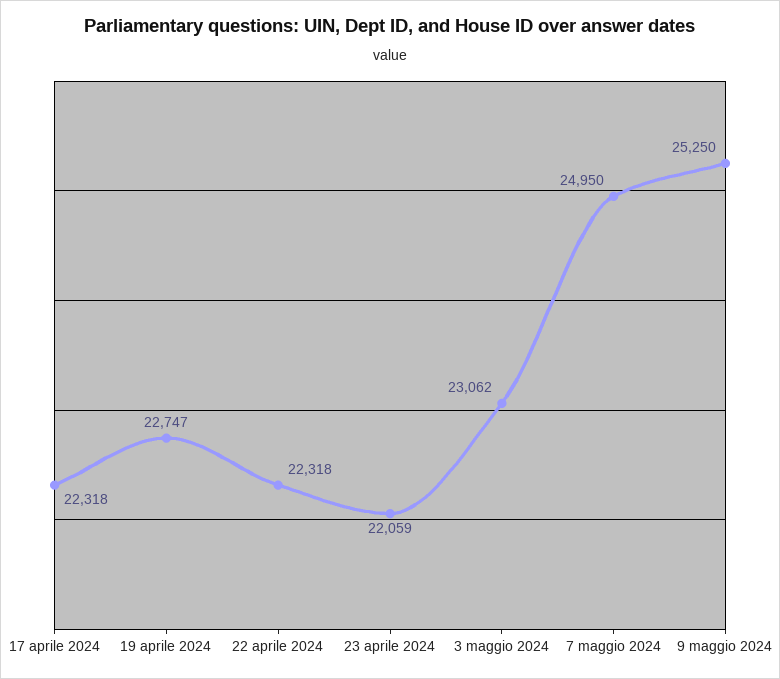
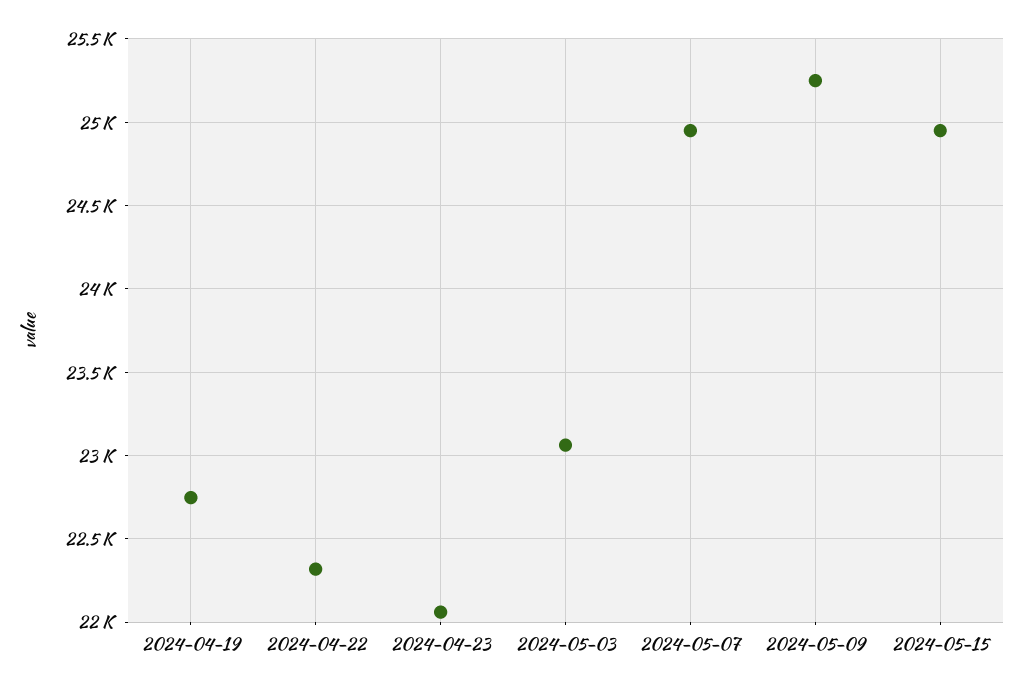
17 aprile 2024: 22318 -> none
2024-05-15: none -> 24950

